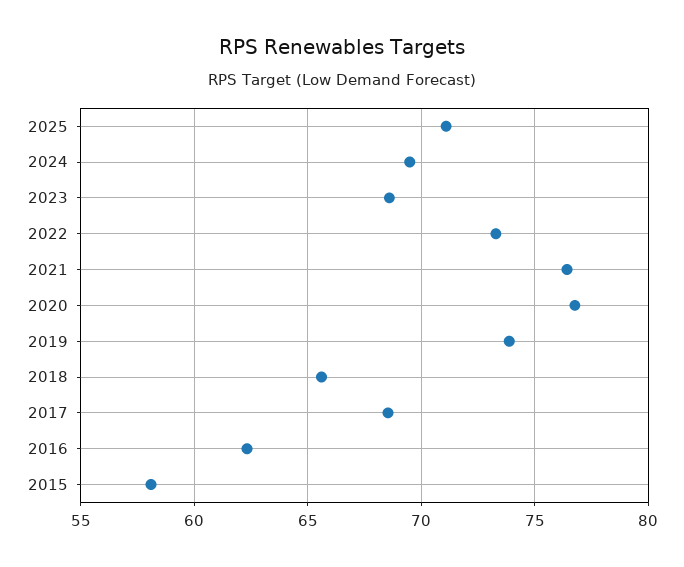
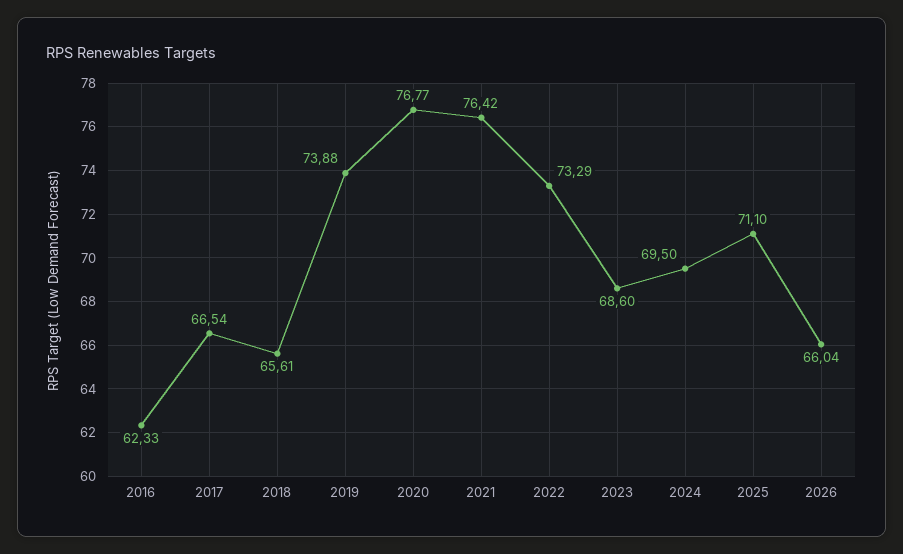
2017: 68.5 -> 66.54
2015: 58 -> none
2026: none -> 66.04

